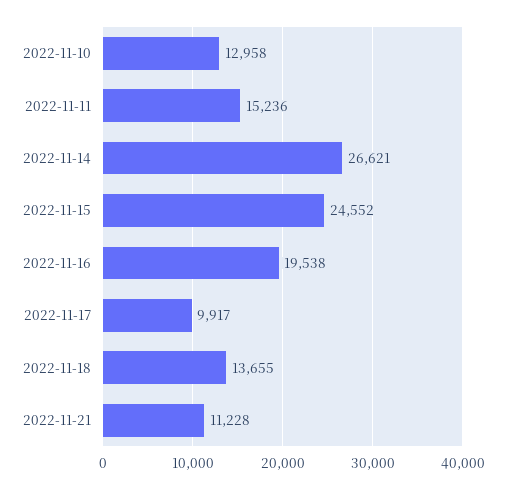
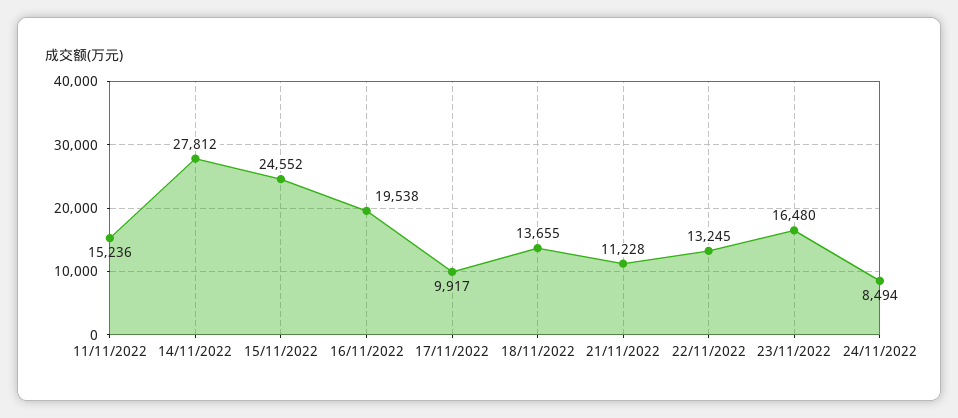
2022-11-10: 12958 -> none
2022-11-14: 26621 -> 27812
22/11/2022: none -> 13245
23/11/2022: none -> 16480
24/11/2022: none -> 8494

